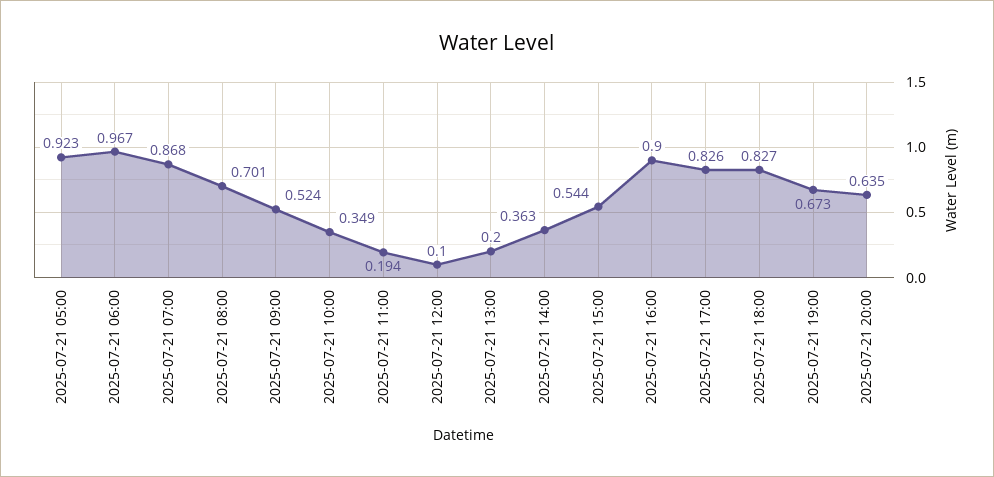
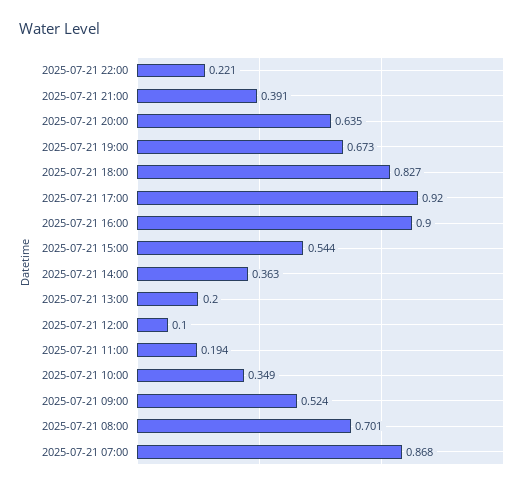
2025-07-21 05:00: 0.923 -> none
2025-07-21 06:00: 0.967 -> none
2025-07-21 17:00: 0.826 -> 0.92
2025-07-21 22:00: none -> 0.221
2025-07-21 21:00: none -> 0.391

